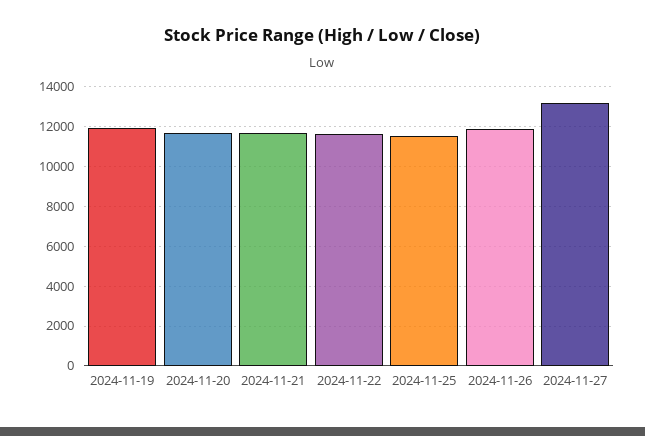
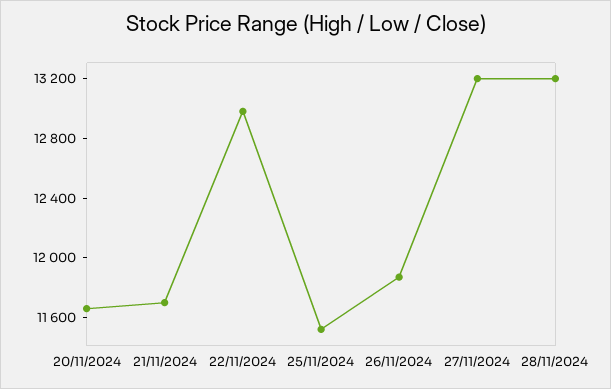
2024-11-19: 12000 -> none
2024-11-22: 11500 -> 13000
28/11/2024: none -> 13200

